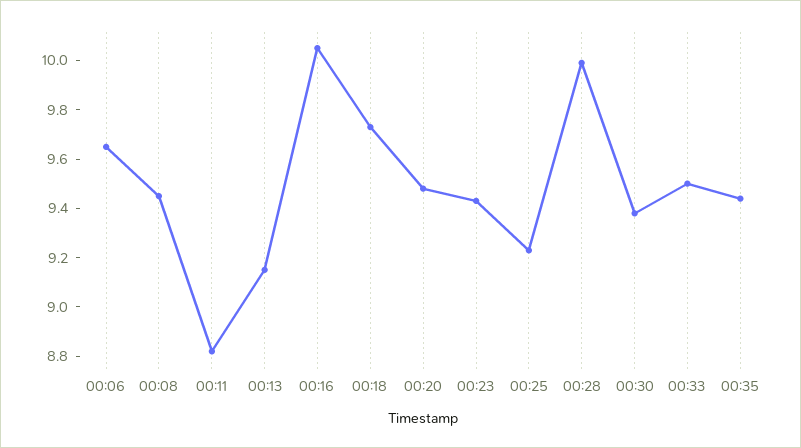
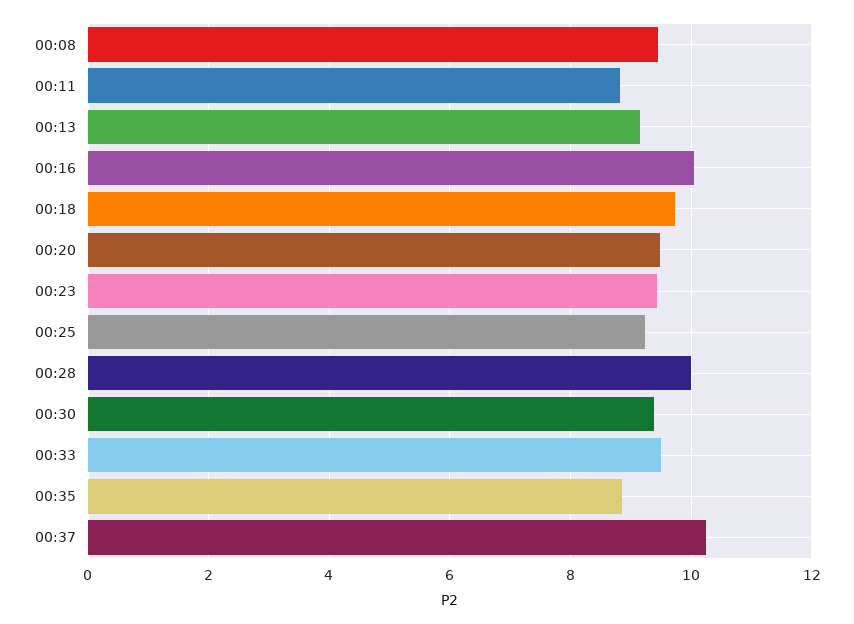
00:06: 9.65 -> none
00:35: 9.45 -> 8.8
00:37: none -> 10.2

